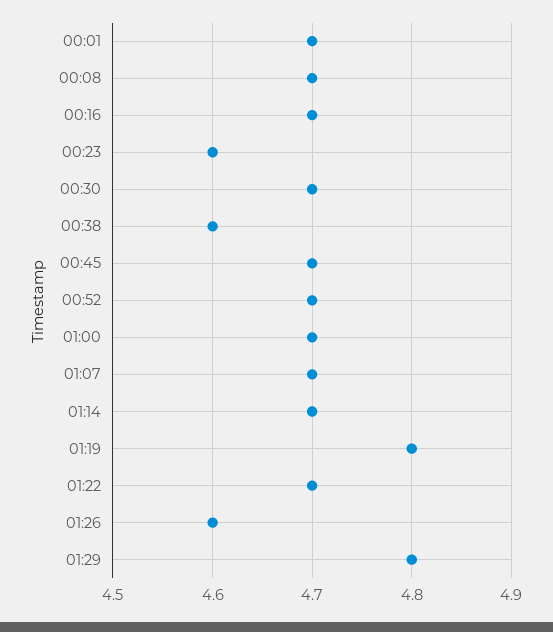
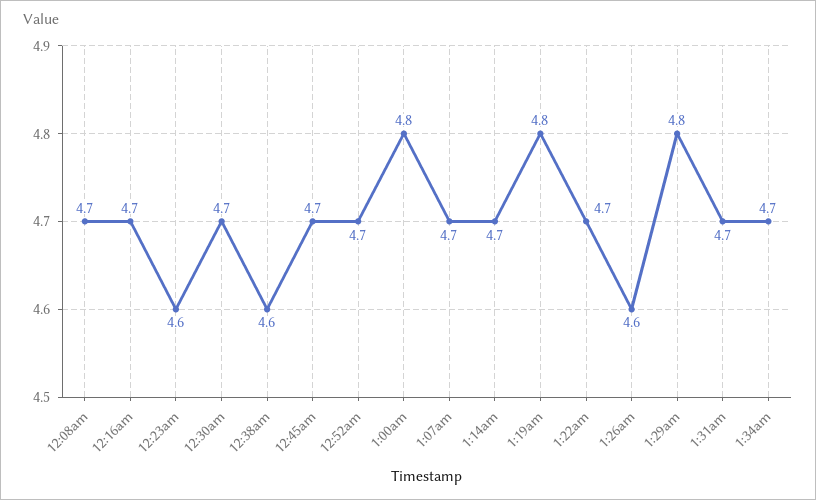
00:01: 4.7 -> none
01:00: 4.7 -> 4.8
1:31am: none -> 4.7
1:34am: none -> 4.7

